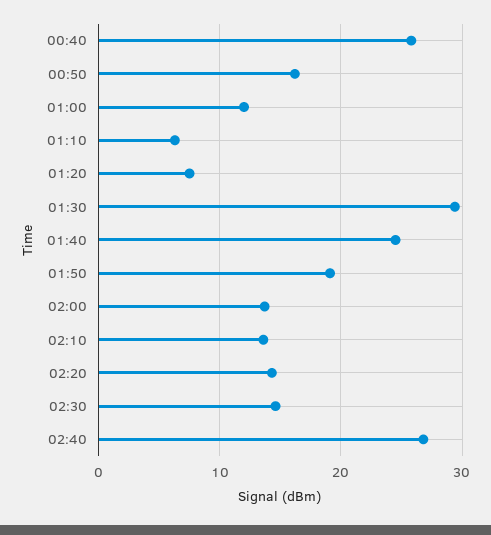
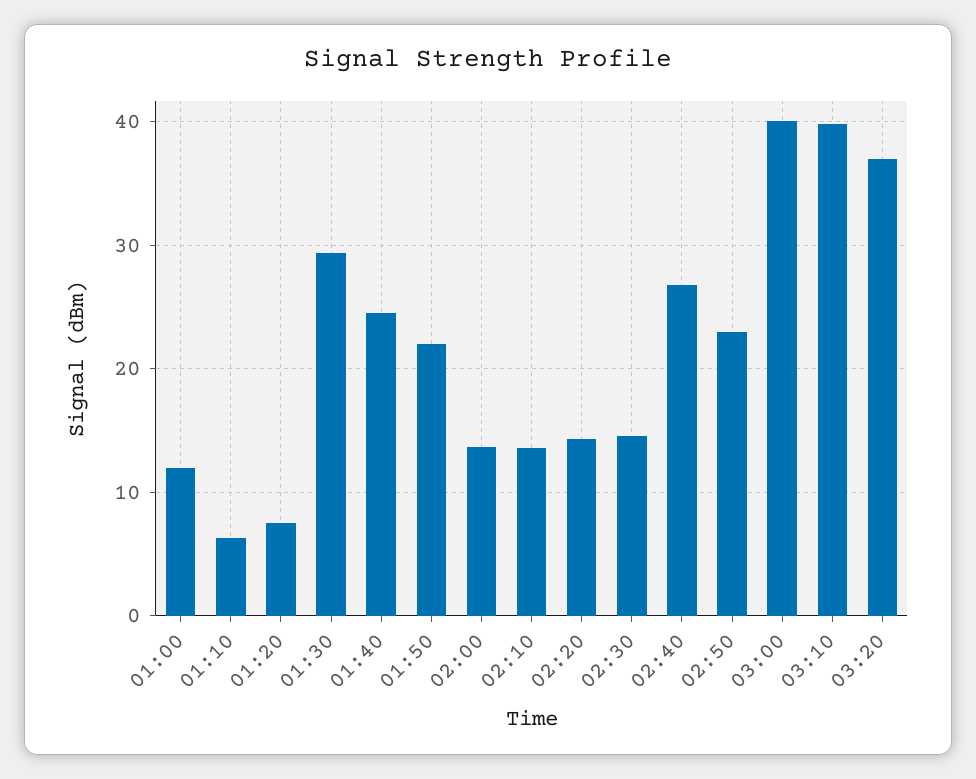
00:40: 26 -> none
00:50: 16 -> none
01:50: 19 -> 22
02:50: none -> 23
03:00: none -> 40
03:10: none -> 40
03:20: none -> 37

